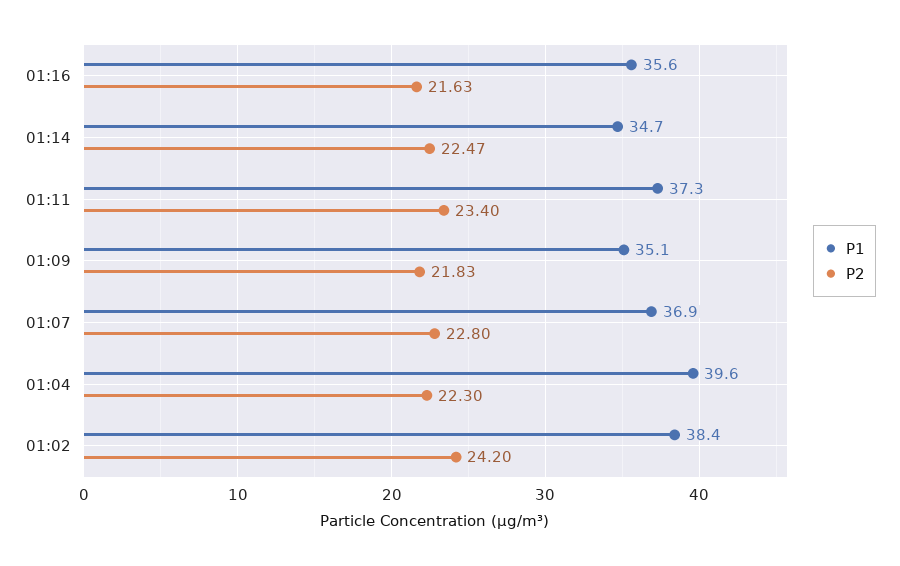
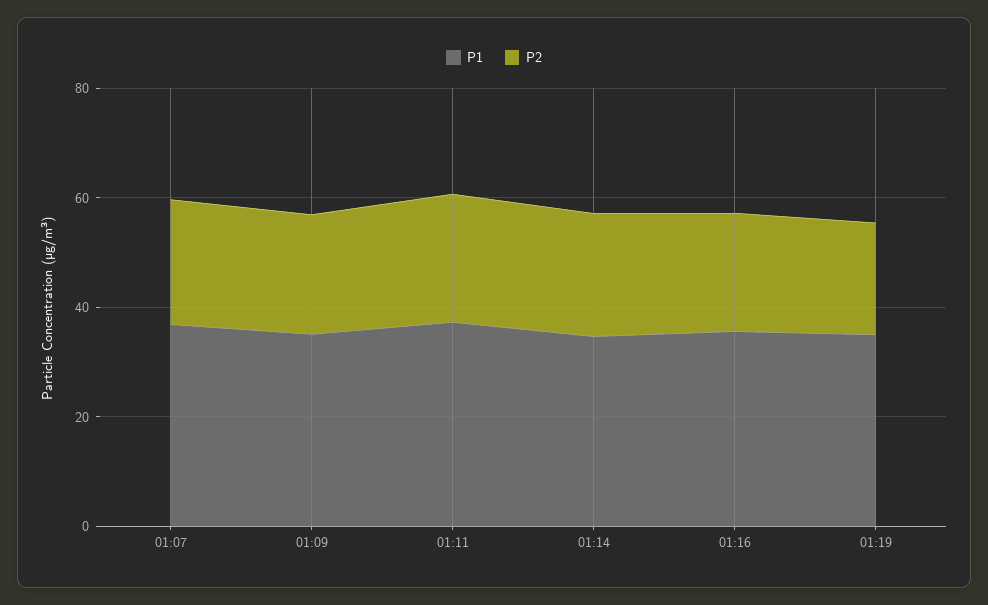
P1, 01:04: 39.6 -> none
P2, 01:04: 22.3 -> none
P1, 01:02: 38.4 -> none
P2, 01:02: 24.2 -> none
P1, 01:19: none -> 35
P2, 01:19: none -> 20

